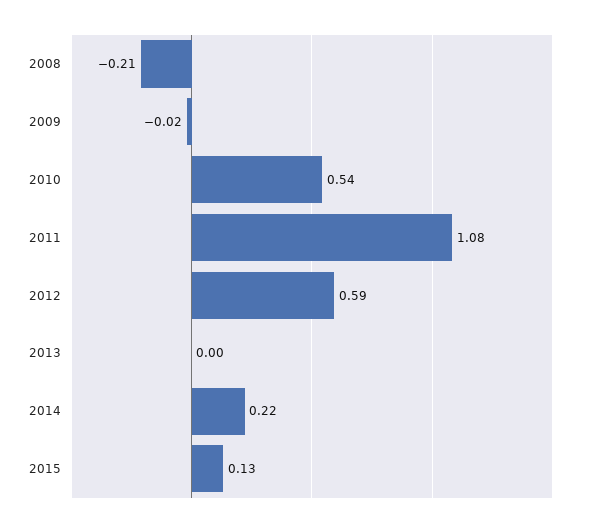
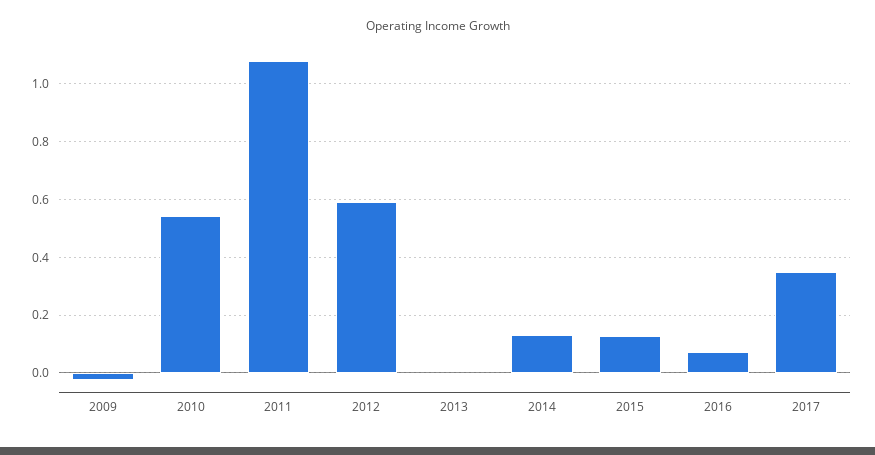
2008: -0.21 -> none
2014: 0.22 -> 0.125
2016: none -> 0.075
2017: none -> 0.35

